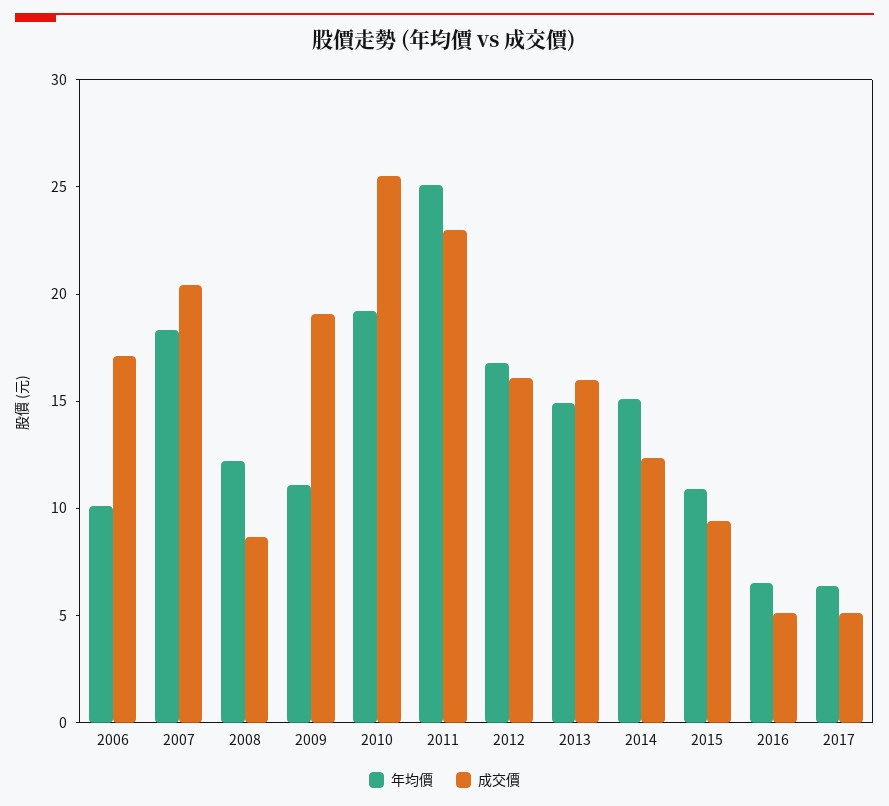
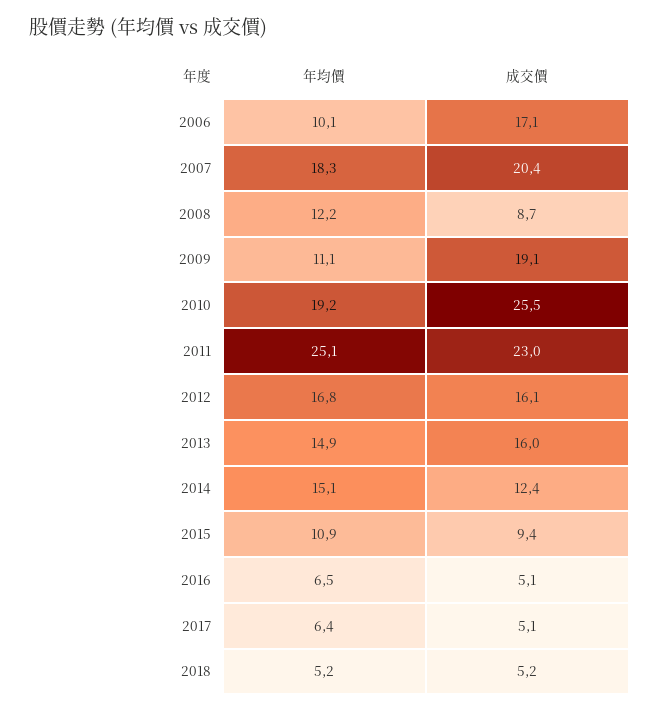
年均價, 2018: none -> 5.2
成交價, 2018: none -> 5.2

